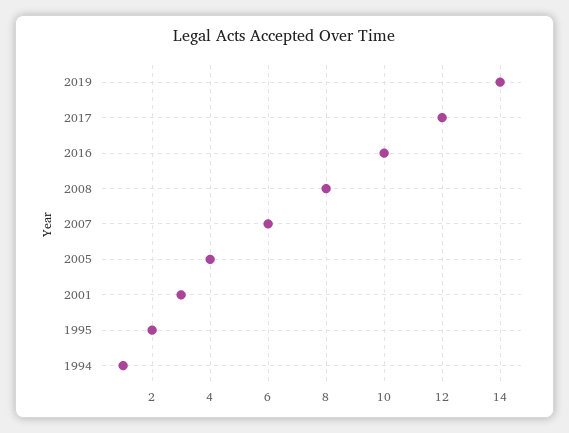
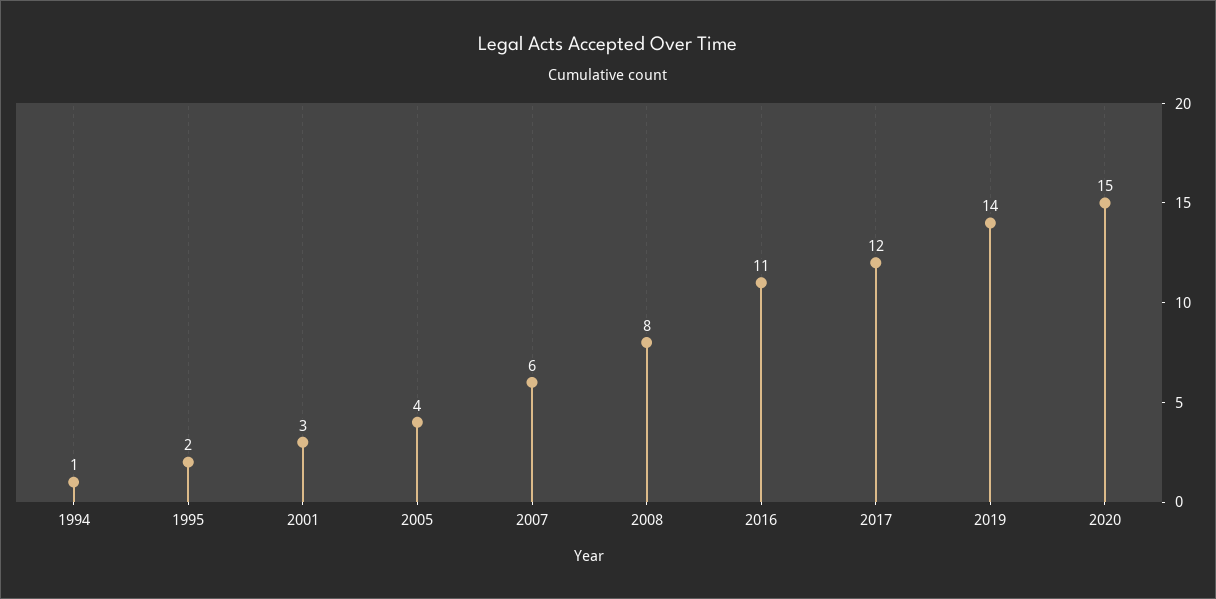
2016: 10 -> 11
2020: none -> 15

